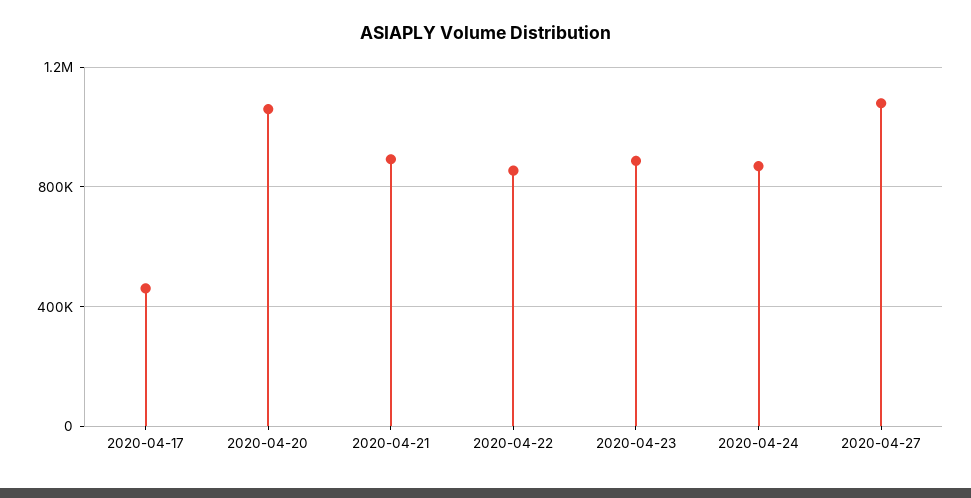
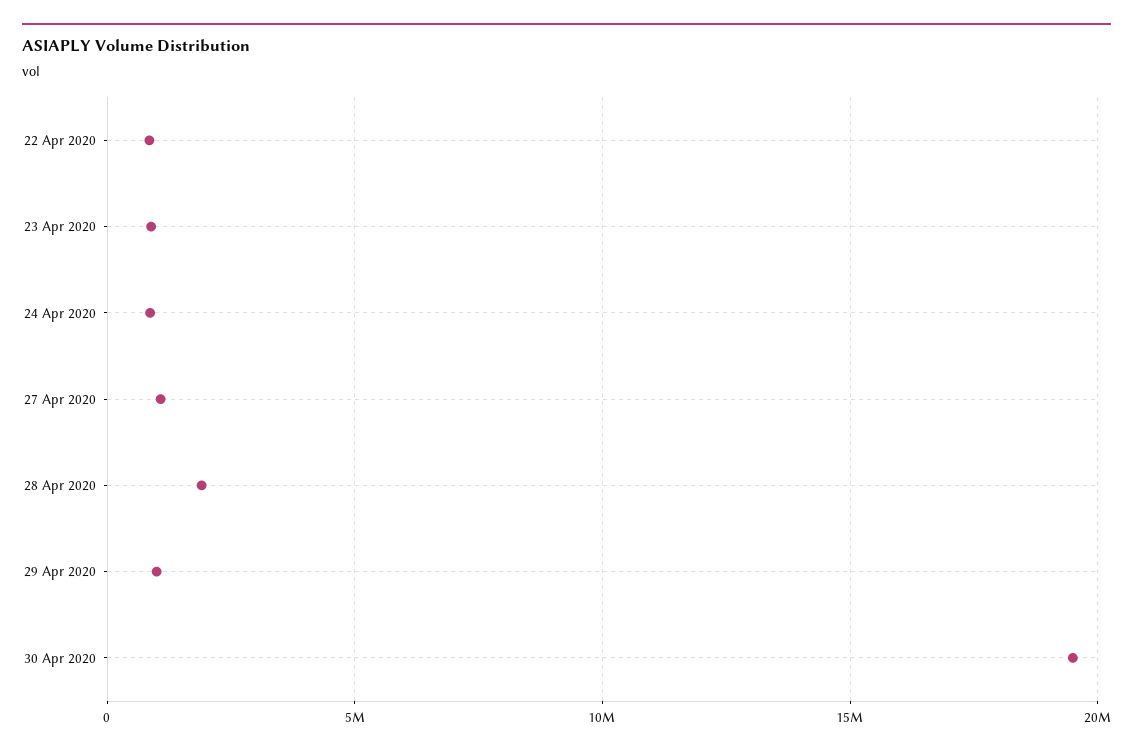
2020-04-17: 450000 -> none
2020-04-20: 1050000 -> none
2020-04-21: 900000 -> none
28 Apr 2020: none -> 2000000
29 Apr 2020: none -> 1000000
30 Apr 2020: none -> 19500000

